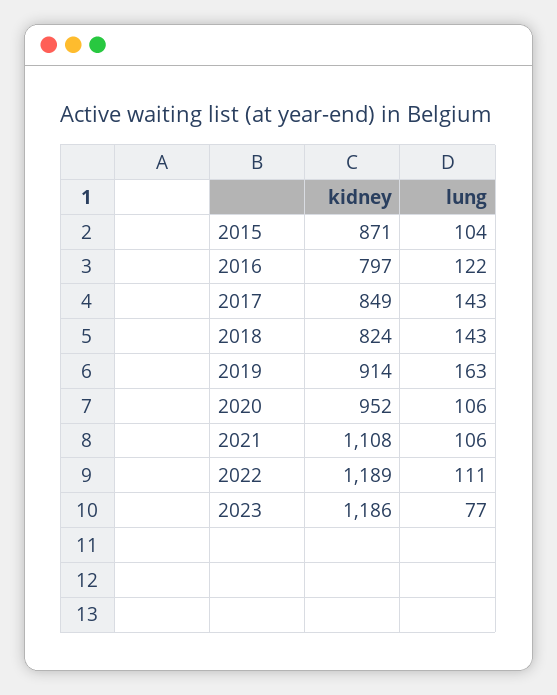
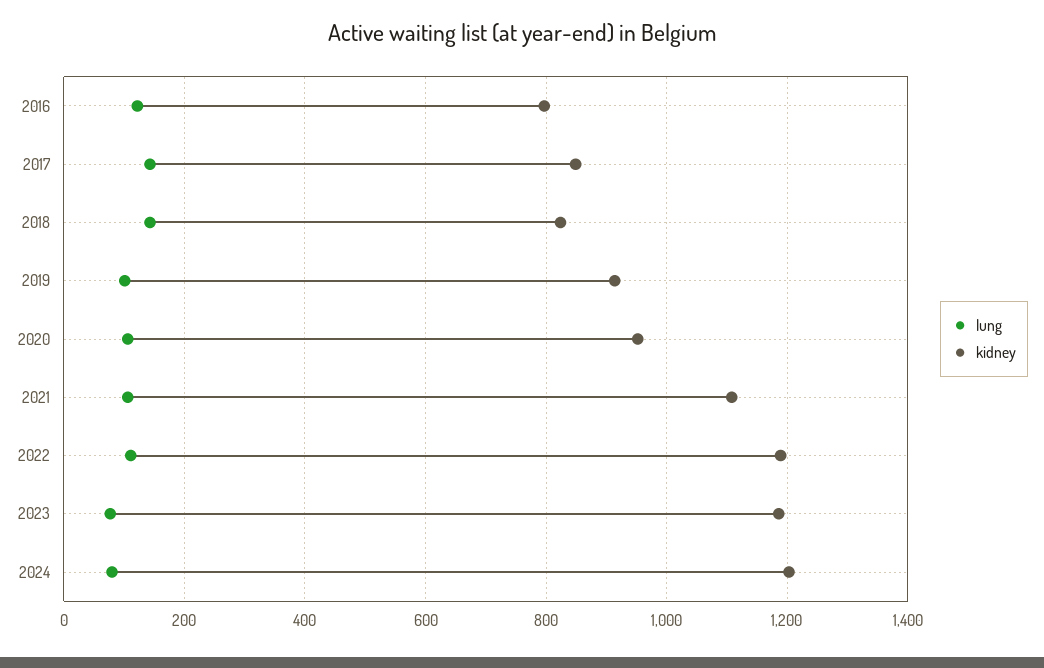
kidney, 2015: 871 -> none
lung, 2015: 104 -> none
lung, 2019: 163 -> 100
lung, 2024: none -> 80
kidney, 2024: none -> 1200

